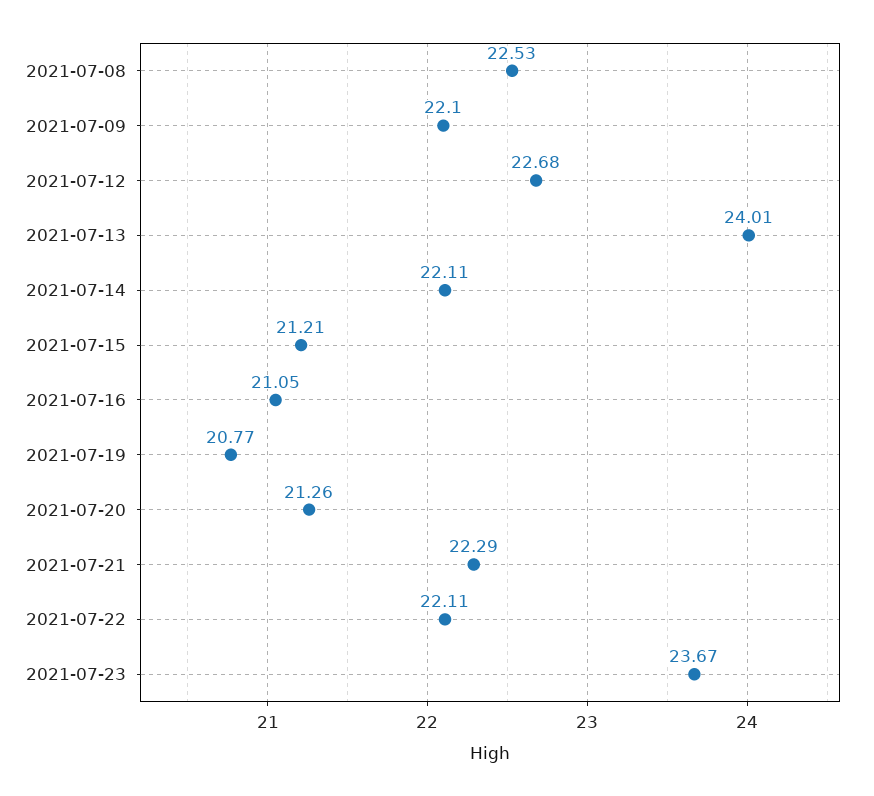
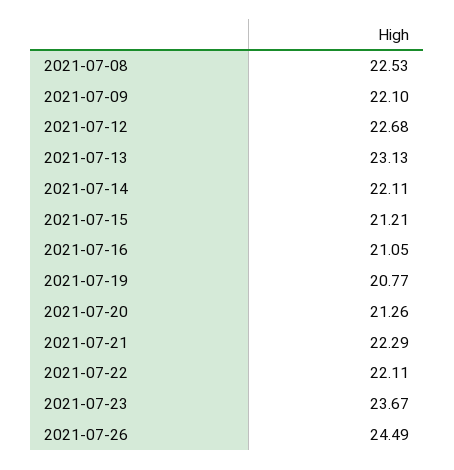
2021-07-13: 24.01 -> 23.13
2021-07-26: none -> 24.49

